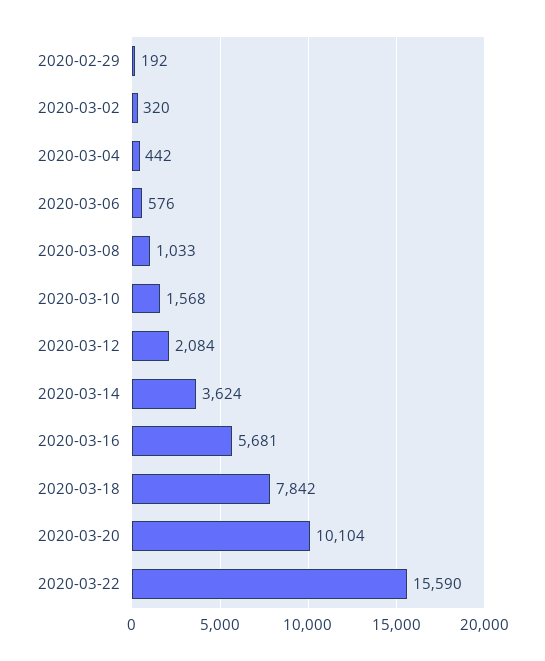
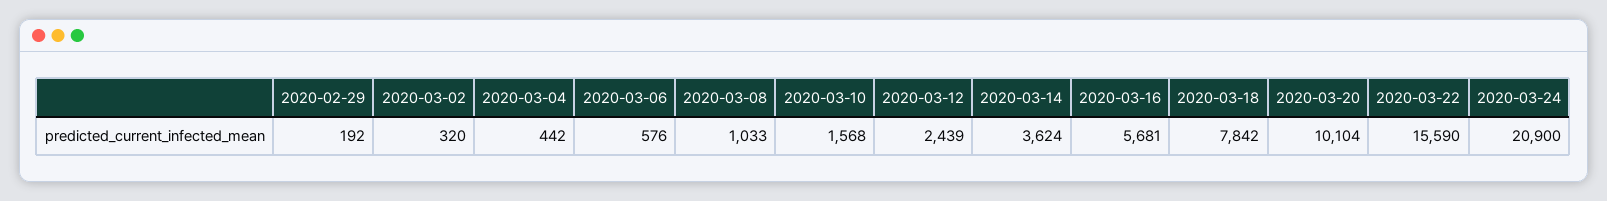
2020-03-12: 2084 -> 2439
2020-03-24: none -> 20900

